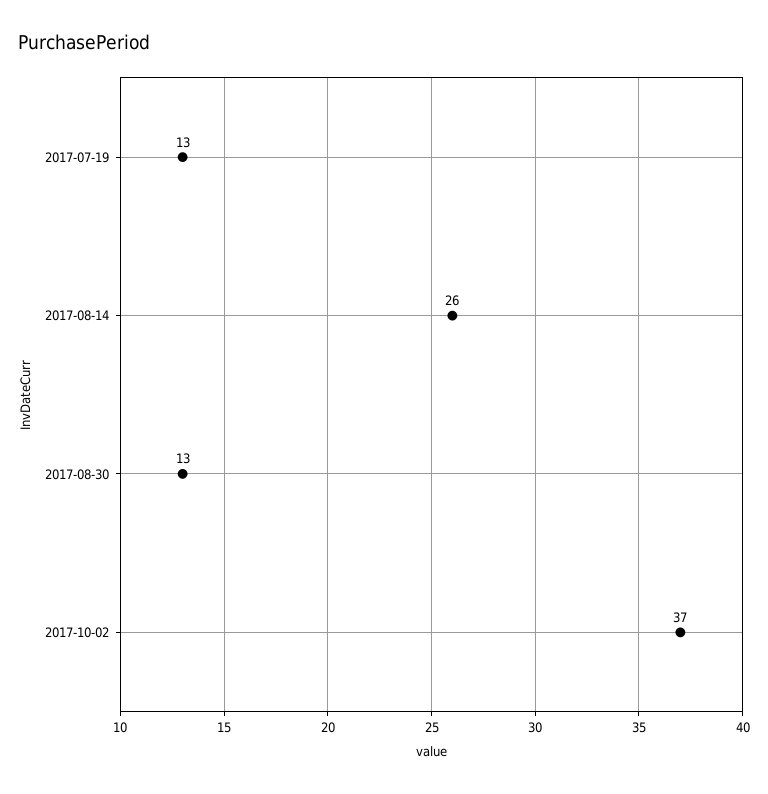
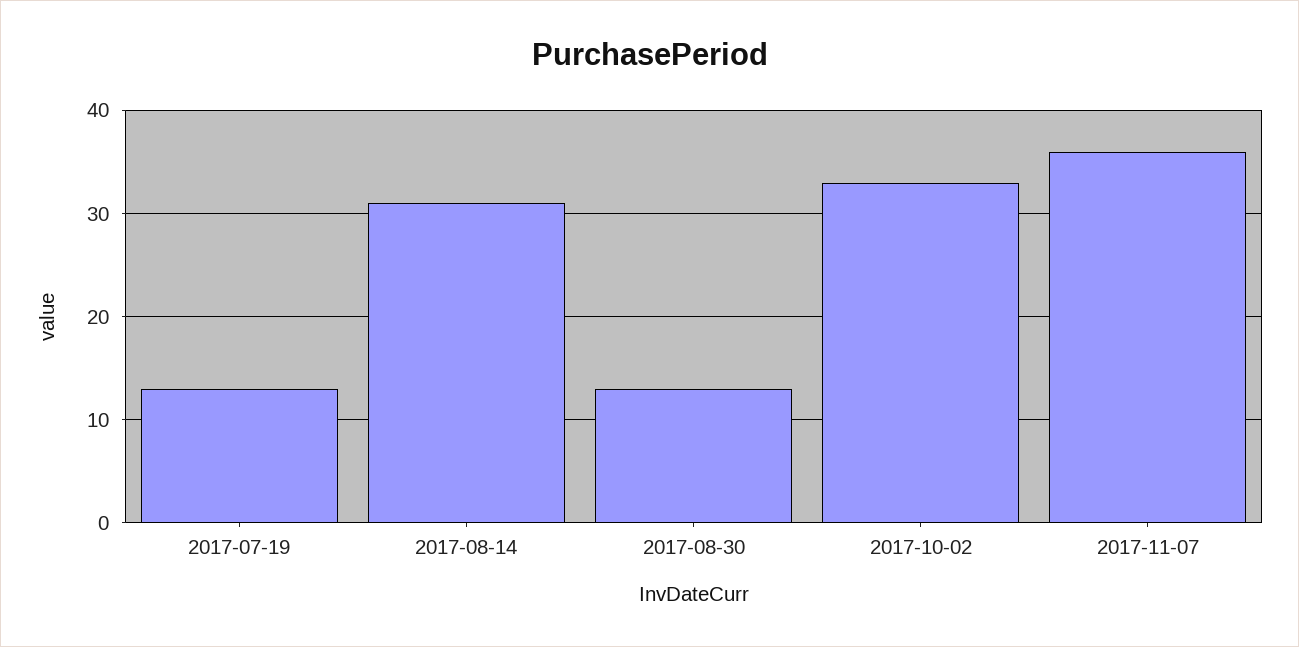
2017-08-14: 26 -> 31
2017-10-02: 37 -> 33
2017-11-07: none -> 36

